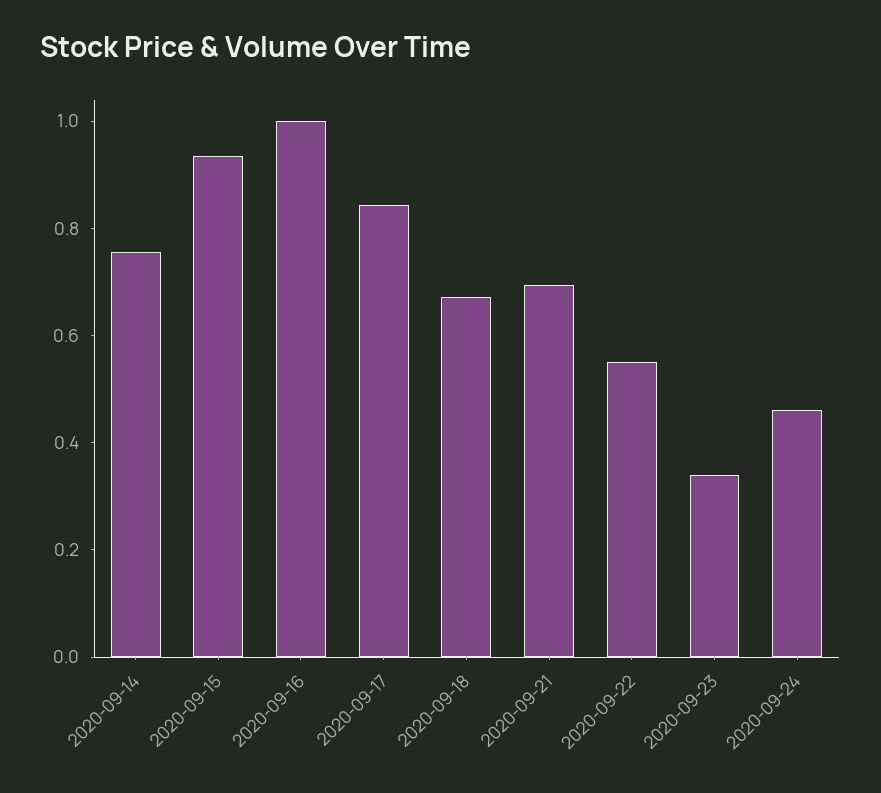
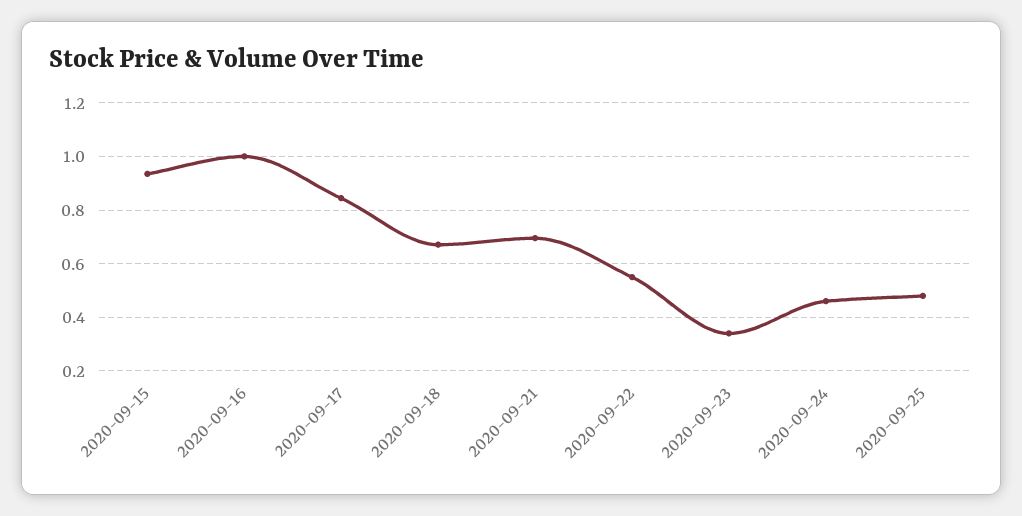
2020-09-14: 0.75 -> none
2020-09-25: none -> 0.475

